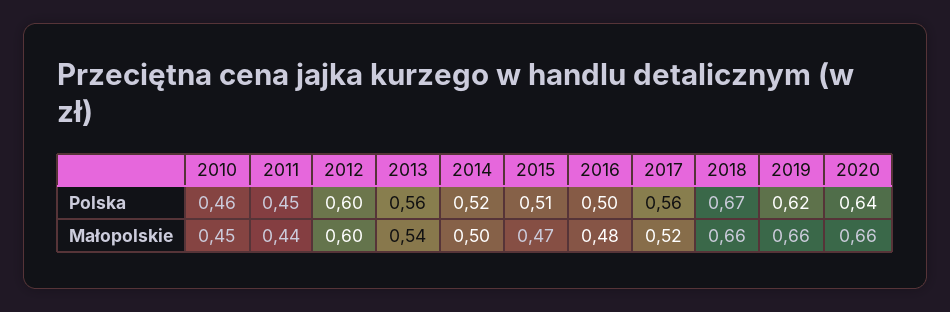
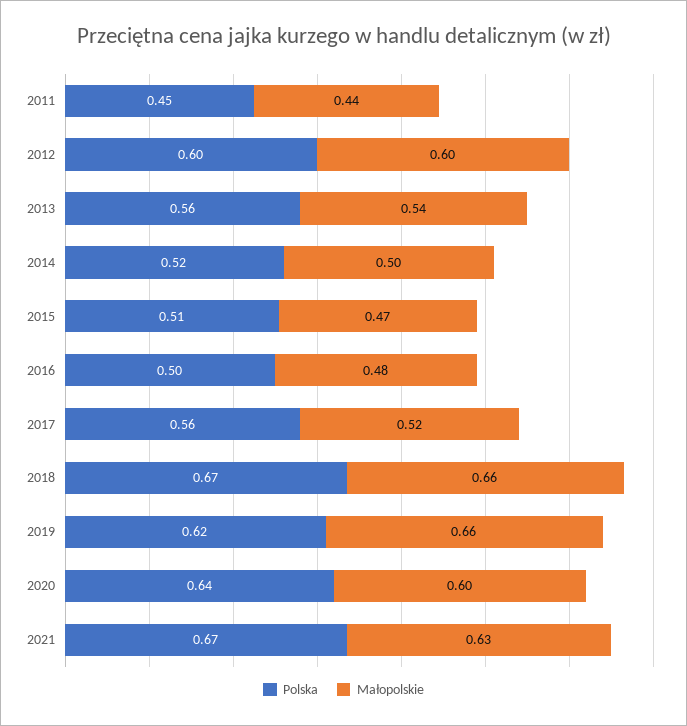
Polska, 2010: 0.46 -> none
Małopolskie, 2010: 0.45 -> none
Małopolskie, 2020: 0.66 -> 0.6
Polska, 2021: none -> 0.67
Małopolskie, 2021: none -> 0.63

